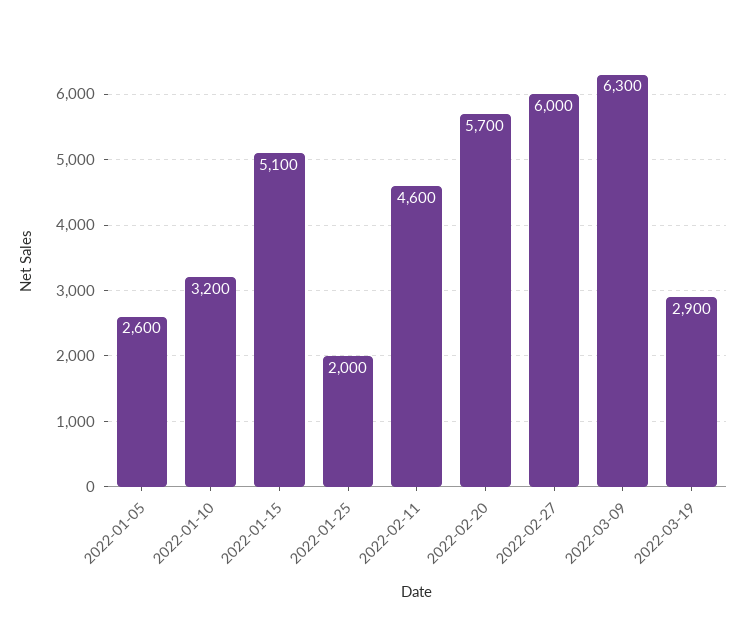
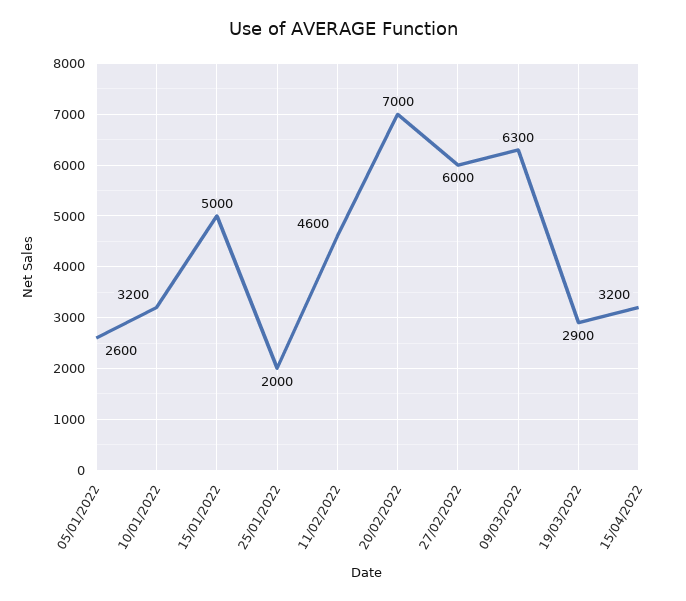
2022-01-15: 5100 -> 5000
2022-02-20: 5700 -> 7000
15/04/2022: none -> 3200

